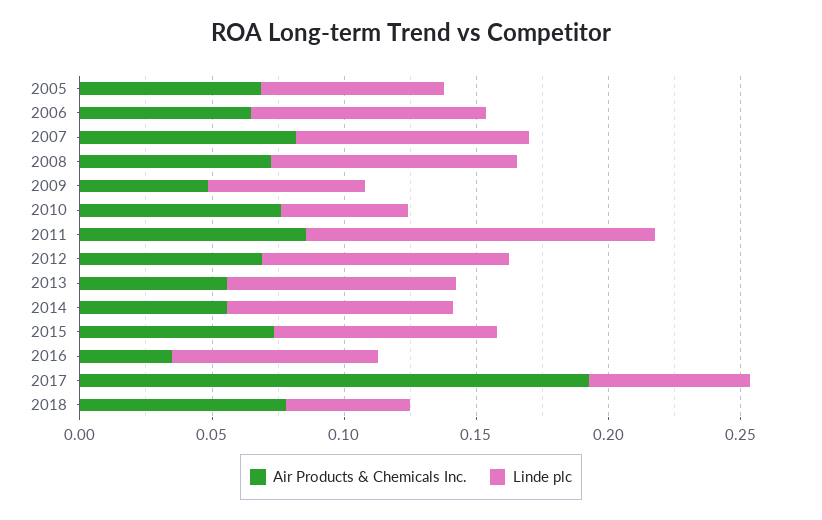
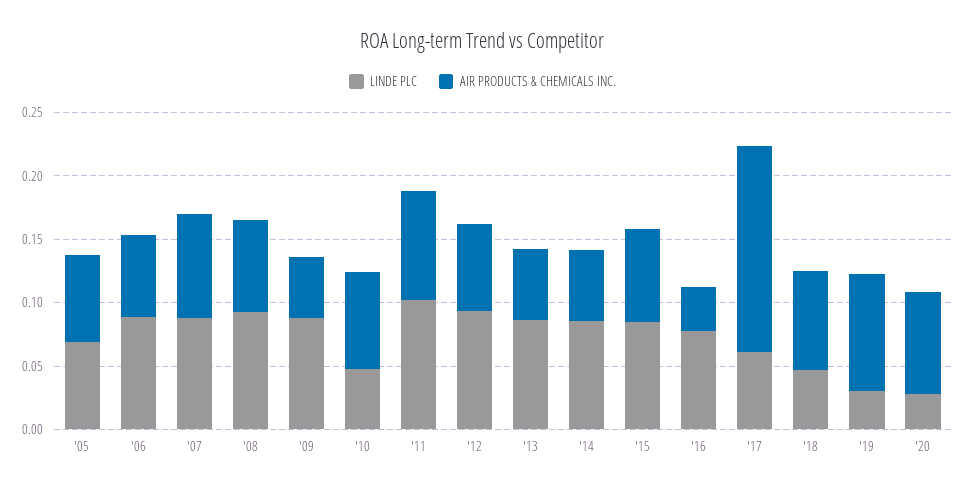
Linde plc, 2009: 0.06 -> 0.09
Linde plc, 2011: 0.13 -> 0.1
Air Products & Chemicals Inc., 2017: 0.19 -> 0.16
Linde plc, '19: none -> 0.03
Air Products & Chemicals Inc., '19: none -> 0.09
Linde plc, '20: none -> 0.03
Air Products & Chemicals Inc., '20: none -> 0.08

